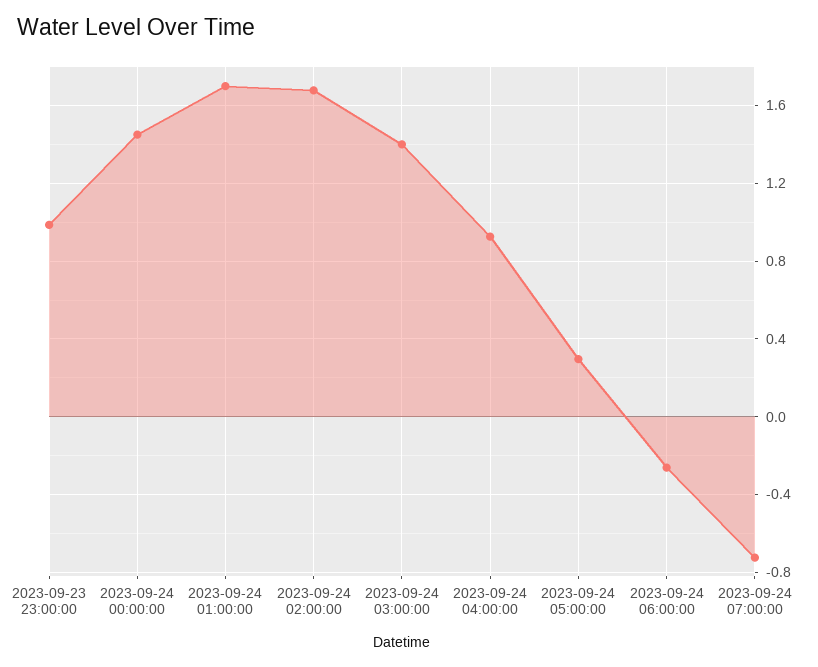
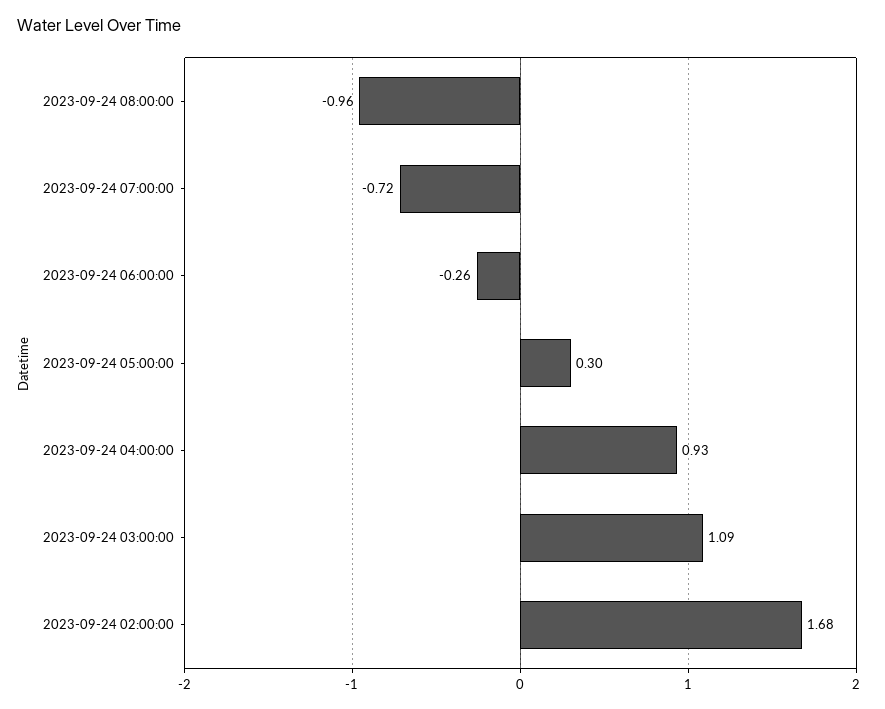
2023-09-23 23:00:00: 1 -> none
2023-09-24 00:00:00: 1.45 -> none
2023-09-24 01:00:00: 1.7 -> none
2023-09-24 03:00:00: 1.4 -> 1.09
2023-09-24 08:00:00: none -> -0.96

